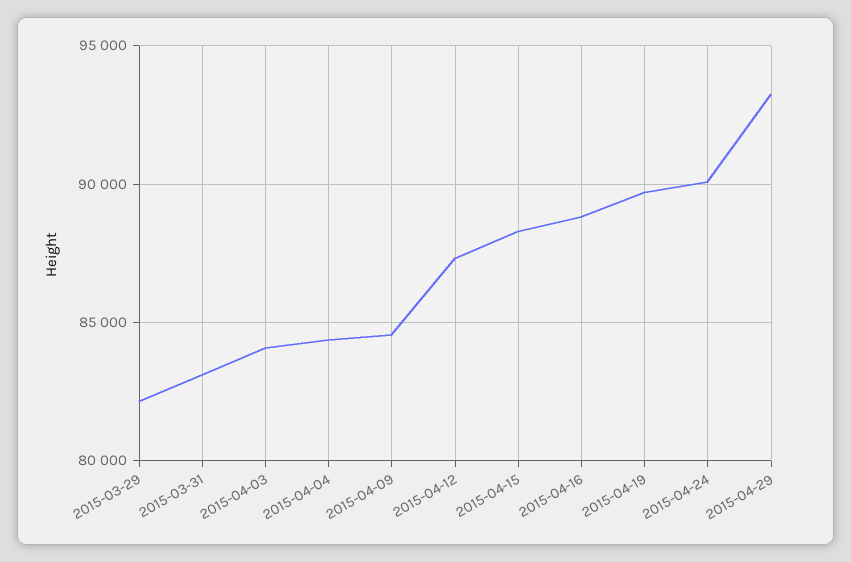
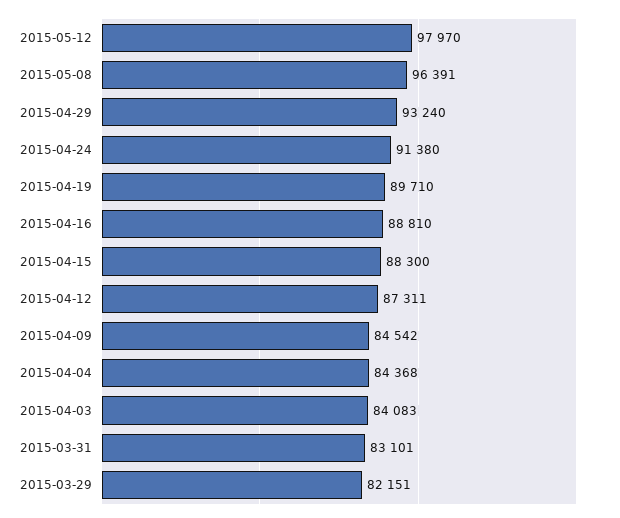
2015-04-24: 90000 -> 91380
2015-05-12: none -> 97970
2015-05-08: none -> 96391

